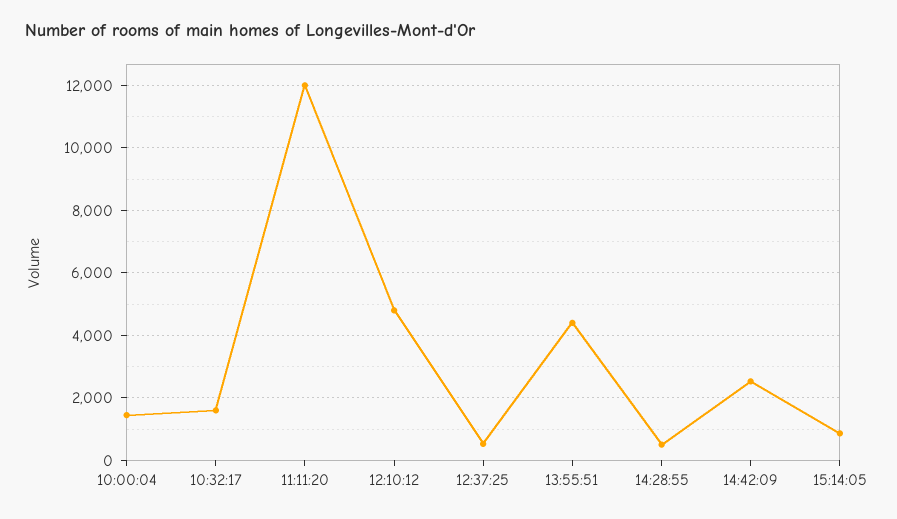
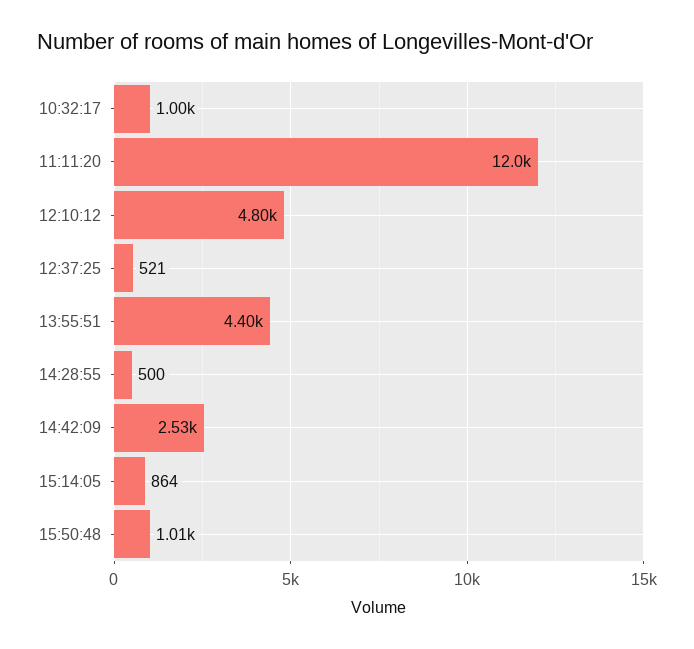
10:00:04: 1400 -> none
10:32:17: 1600 -> 1000
15:50:48: none -> 1010

